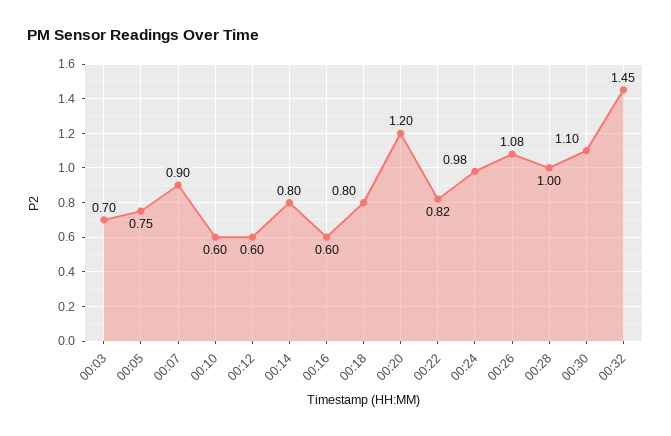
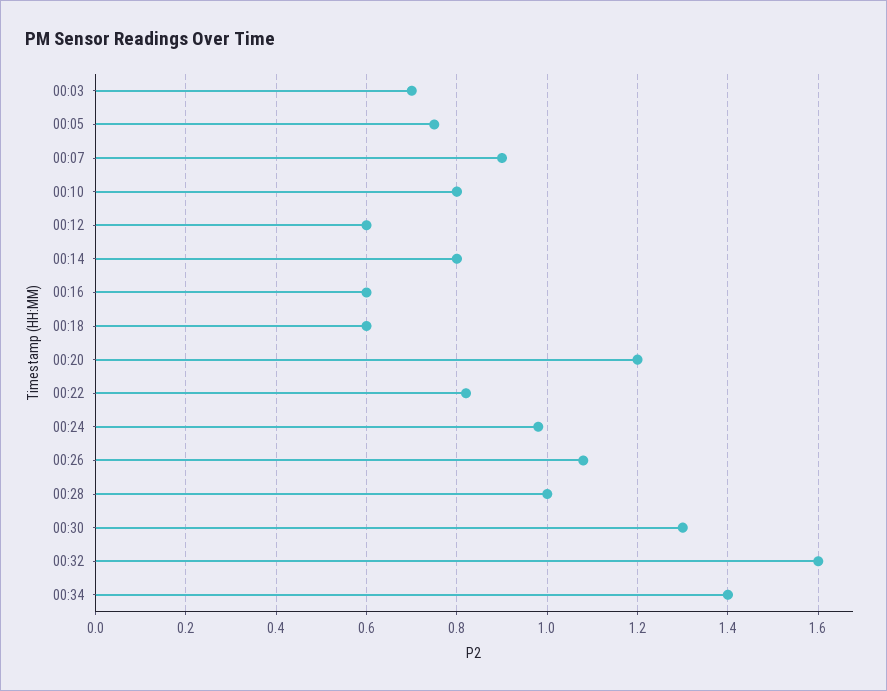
00:10: 0.6 -> 0.8
00:18: 0.8 -> 0.6
00:30: 1.1 -> 1.3
00:32: 1.45 -> 1.6
00:34: none -> 1.4

